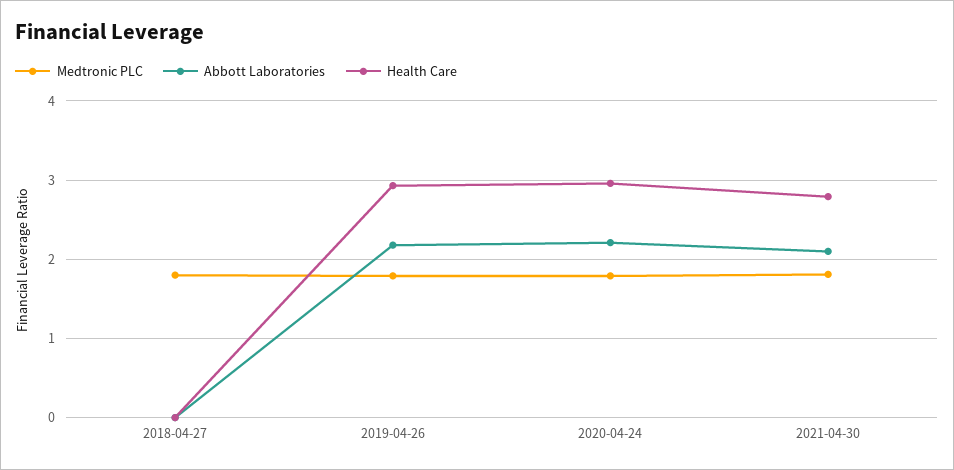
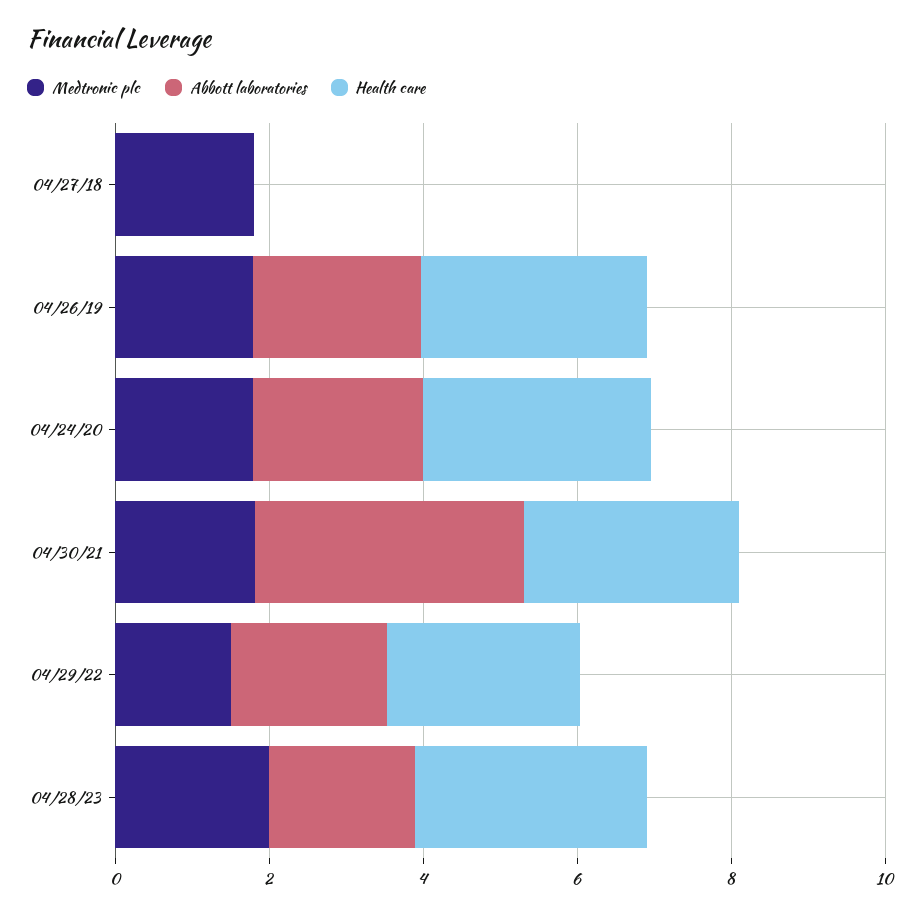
Abbott Laboratories, 2021-04-30: 2.1 -> 3.5
Medtronic PLC, 04/29/22: none -> 1.5
Abbott Laboratories, 04/29/22: none -> 2
Health Care, 04/29/22: none -> 2.5
Medtronic PLC, 04/28/23: none -> 2
Abbott Laboratories, 04/28/23: none -> 2
Health Care, 04/28/23: none -> 3

